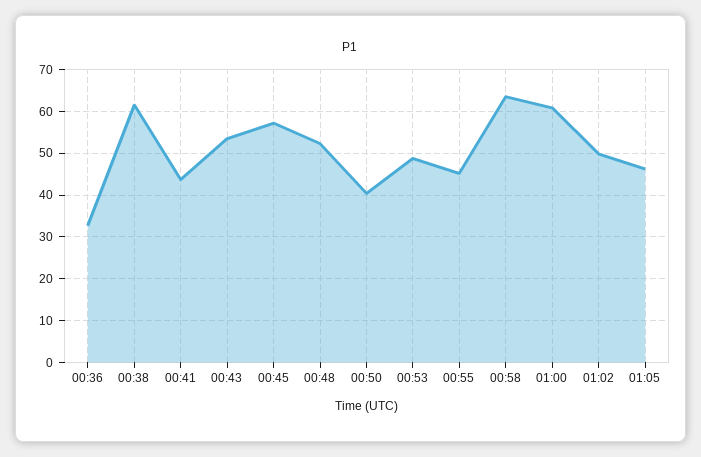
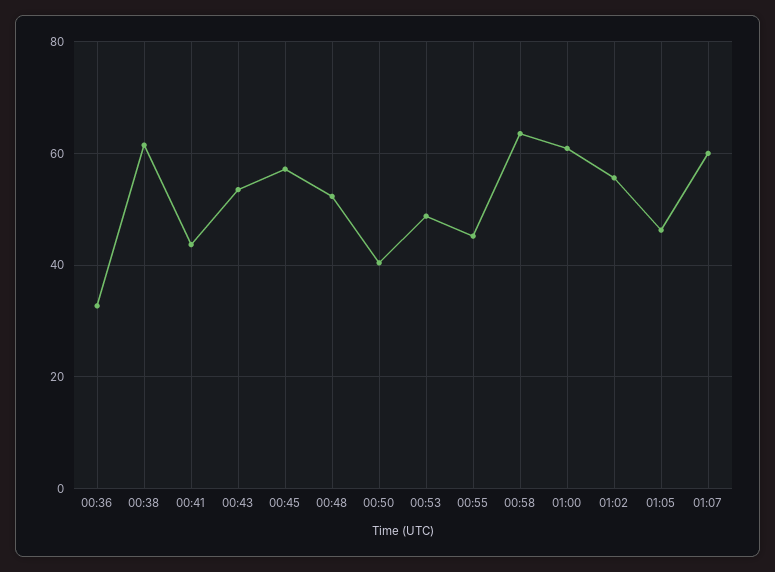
01:02: 50 -> 56
01:07: none -> 60

